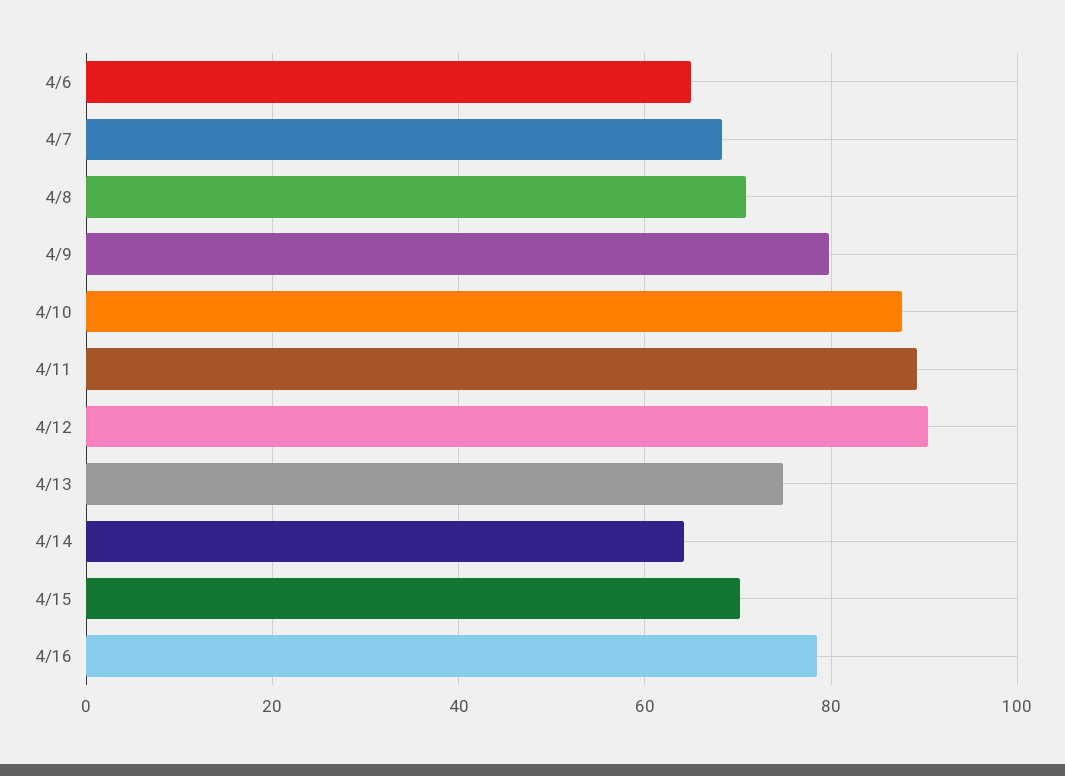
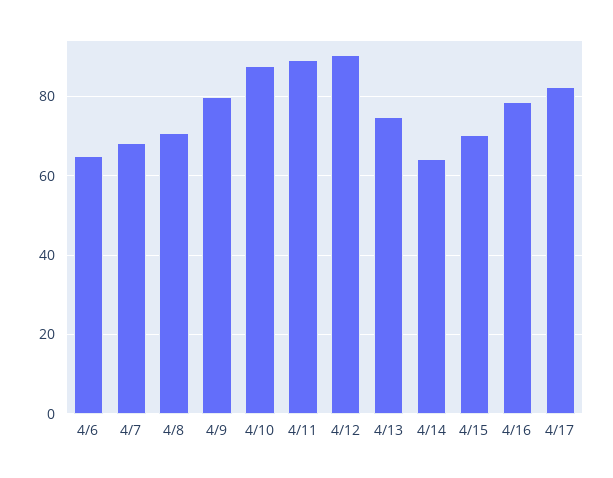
4/17: none -> 82

